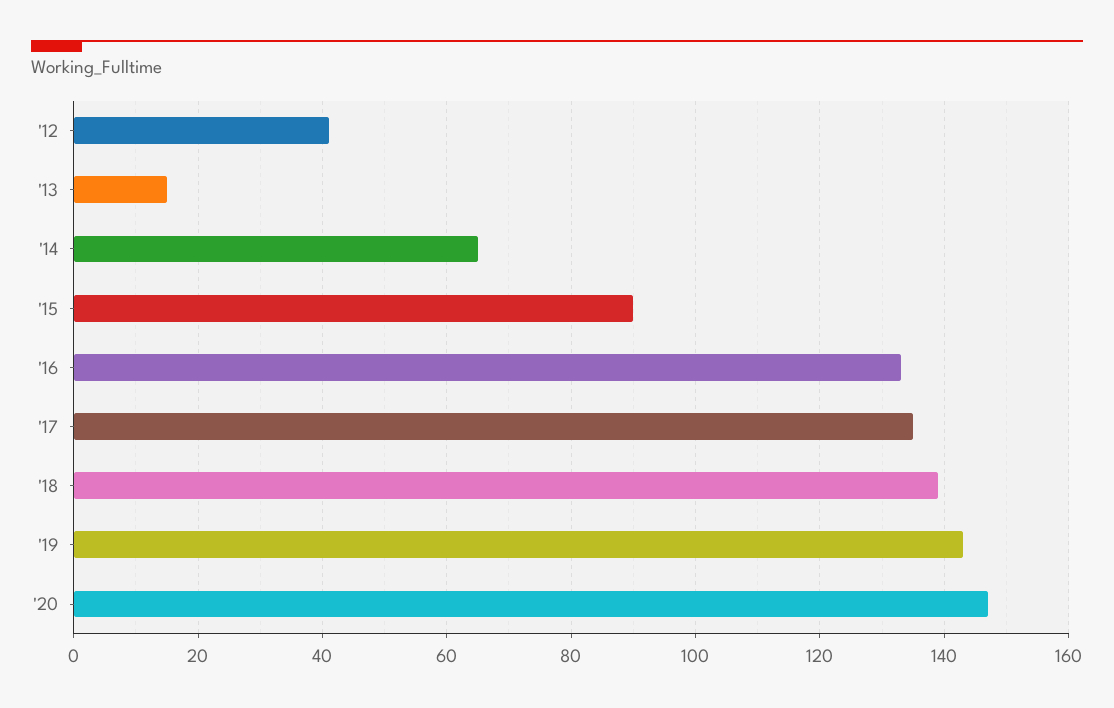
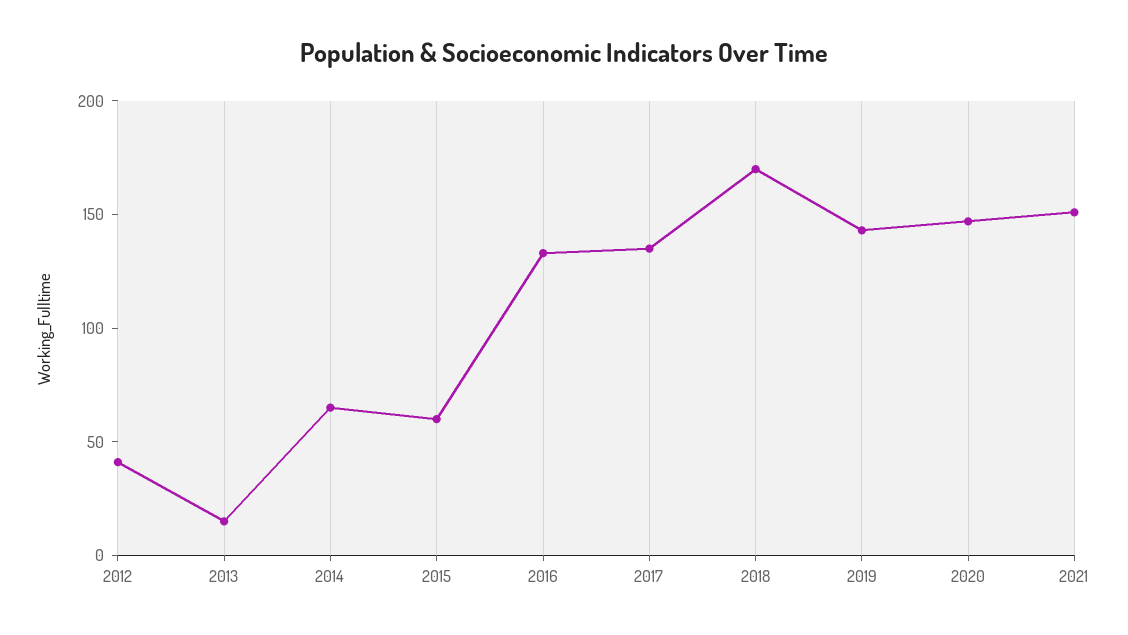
'15: 90 -> 60
'18: 140 -> 170
2021: none -> 150

